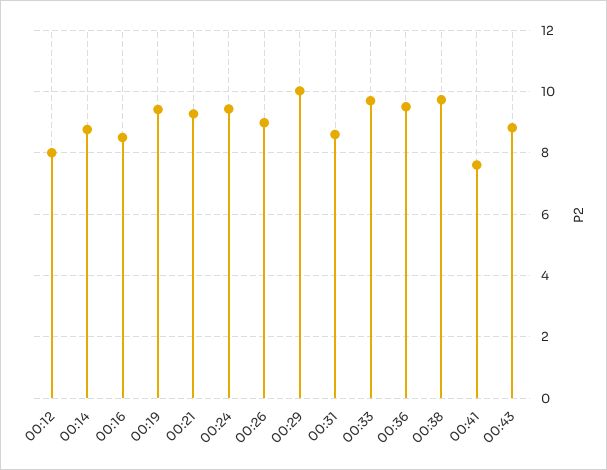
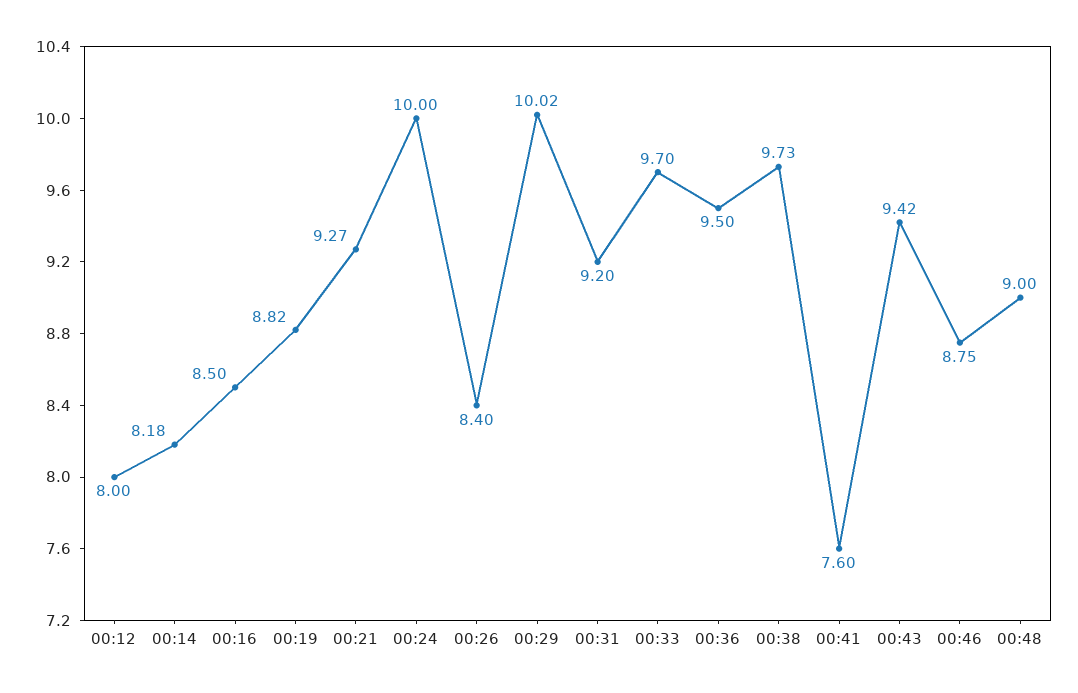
00:14: 8.8 -> 8.18
00:19: 9.4 -> 8.82
00:24: 9.4 -> 10
00:26: 9 -> 8.4
00:31: 8.6 -> 9.2
00:43: 8.8 -> 9.42
00:46: none -> 8.75
00:48: none -> 9

